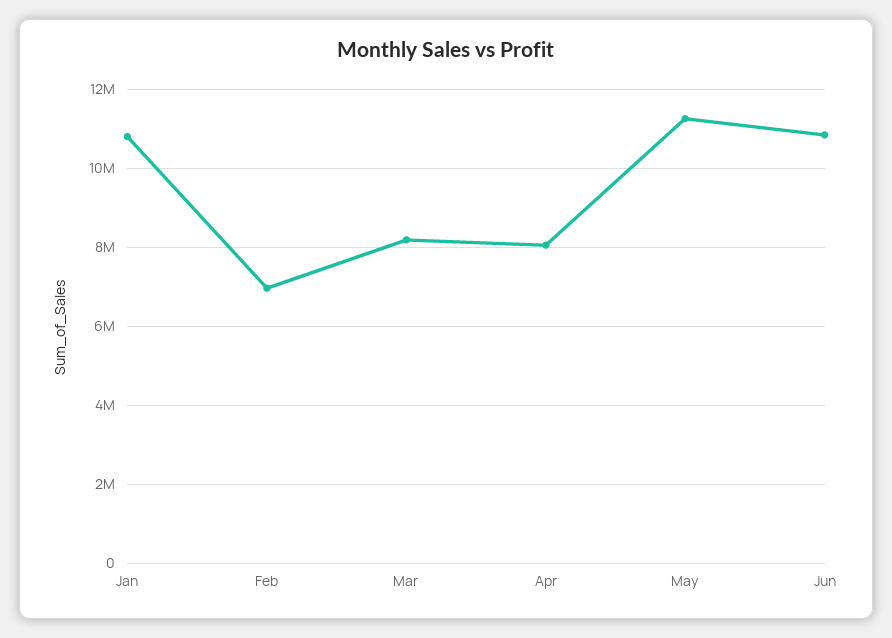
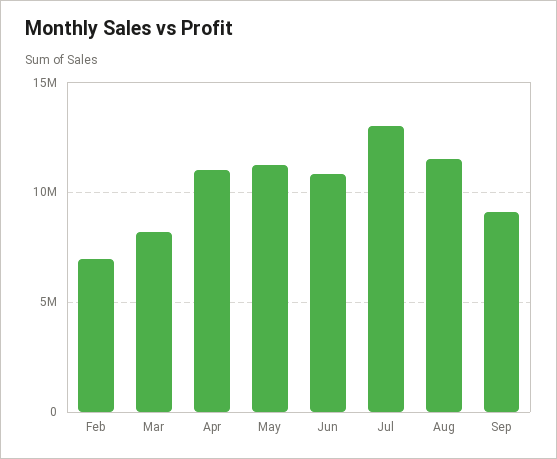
Jan: 10800000 -> none
Apr: 8000000 -> 11000000
Jul: none -> 13000000
Aug: none -> 11500000
Sep: none -> 9000000

